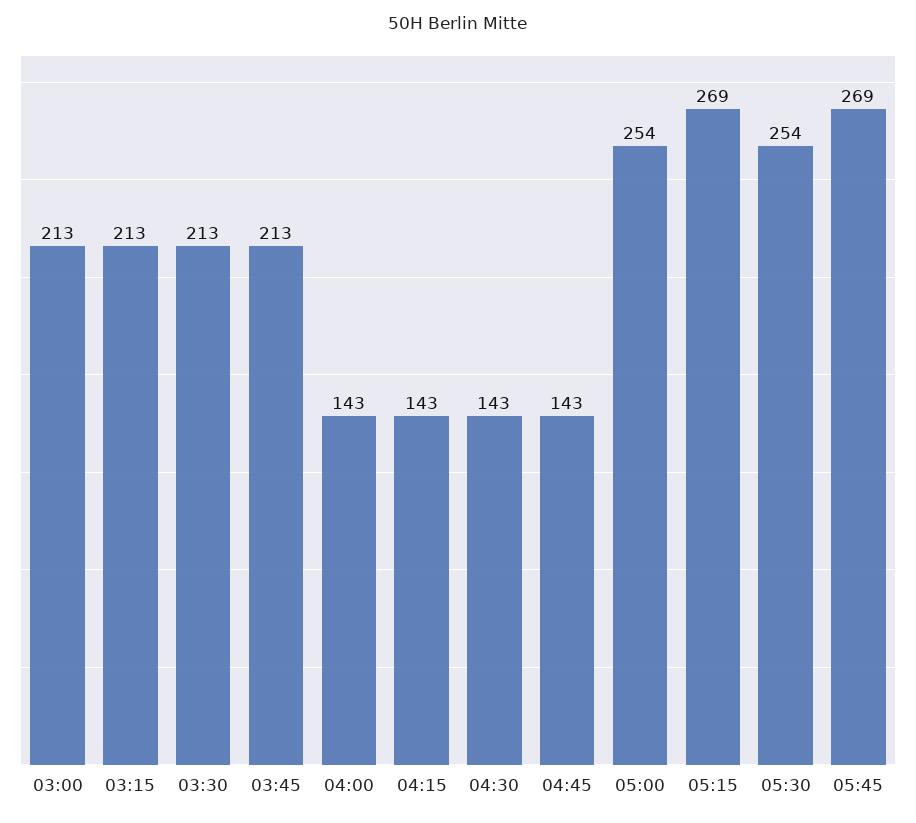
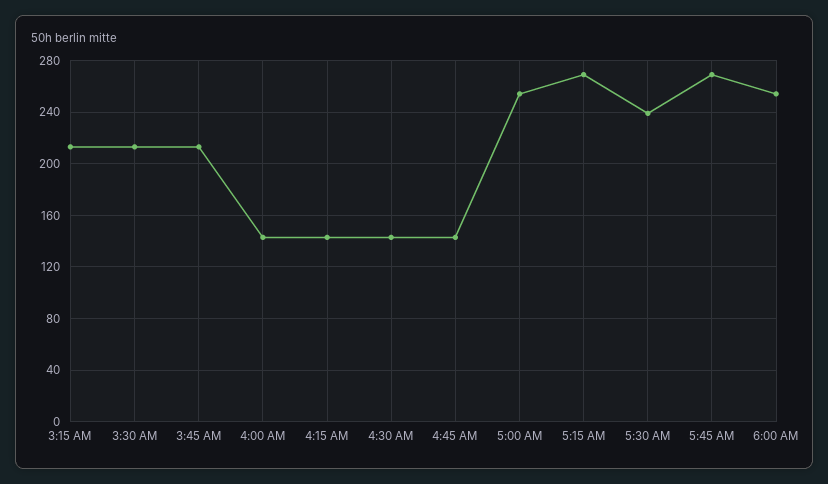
03:00: 213 -> none
05:30: 254 -> 240
6:00 AM: none -> 255

